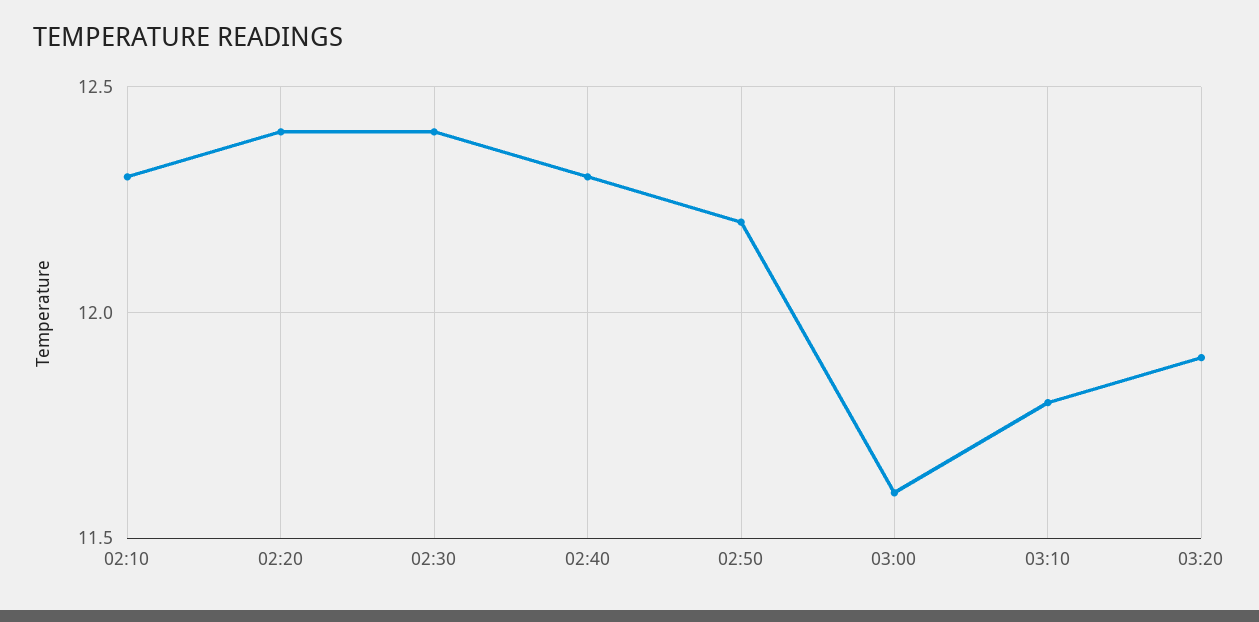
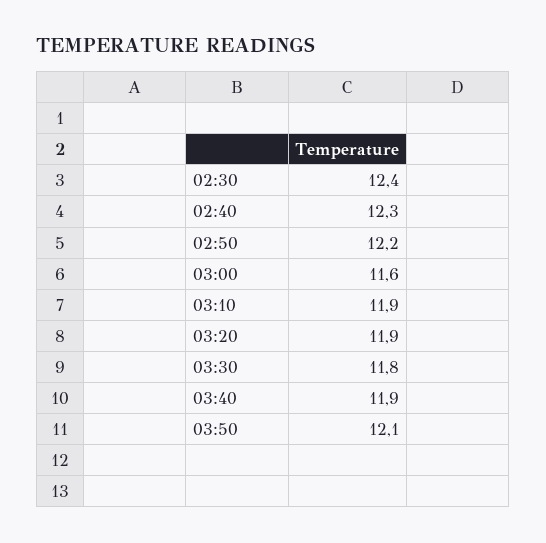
02:10: 12.3 -> none
02:20: 12.4 -> none
03:10: 11.8 -> 11.9
03:30: none -> 11.8
03:40: none -> 11.9
03:50: none -> 12.1

